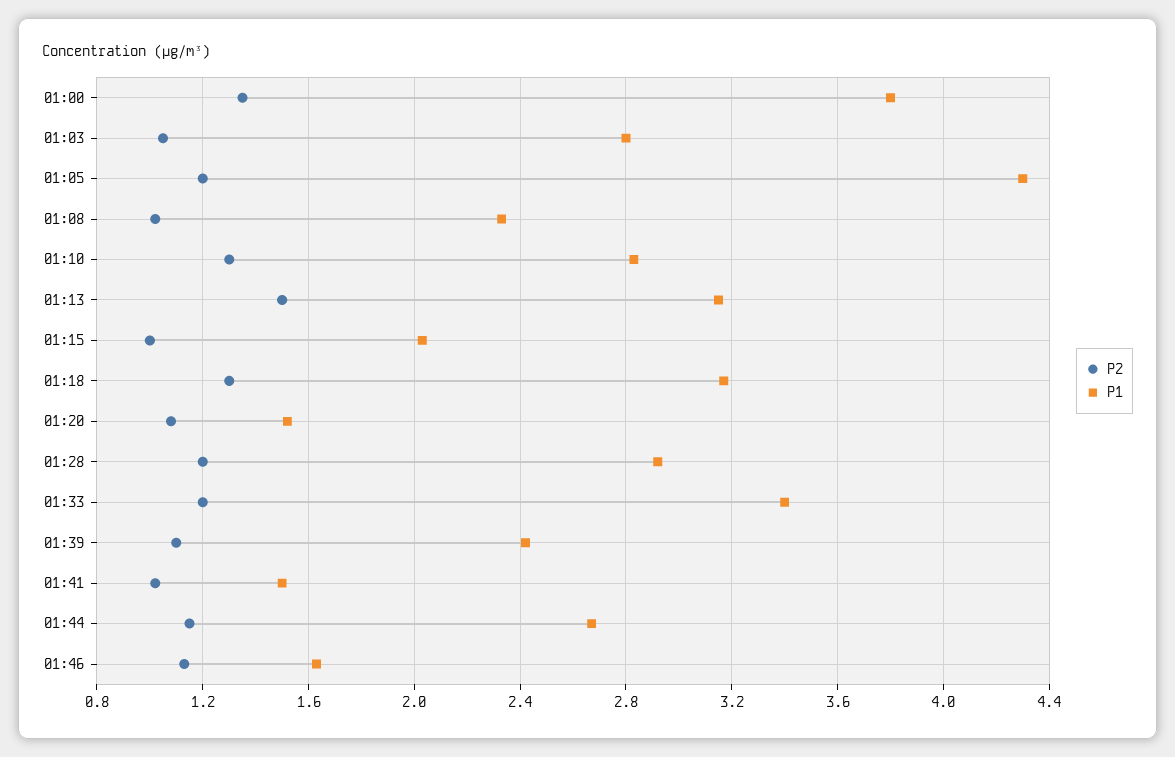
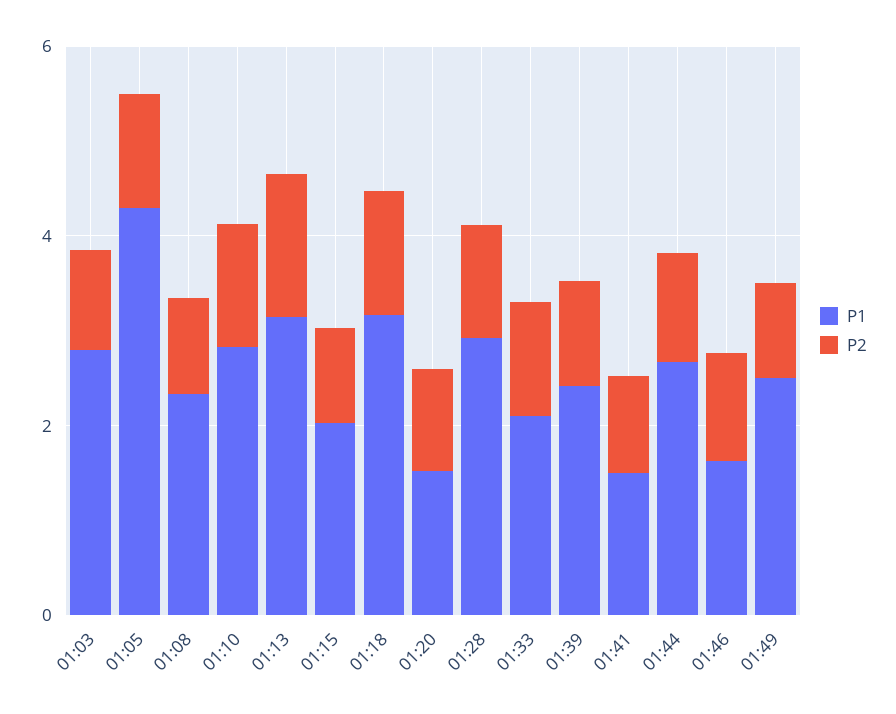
P2, 01:00: 1.35 -> none
P1, 01:00: 3.8 -> none
P1, 01:33: 3.4 -> 2
P1, 01:49: none -> 2.5
P2, 01:49: none -> 1

